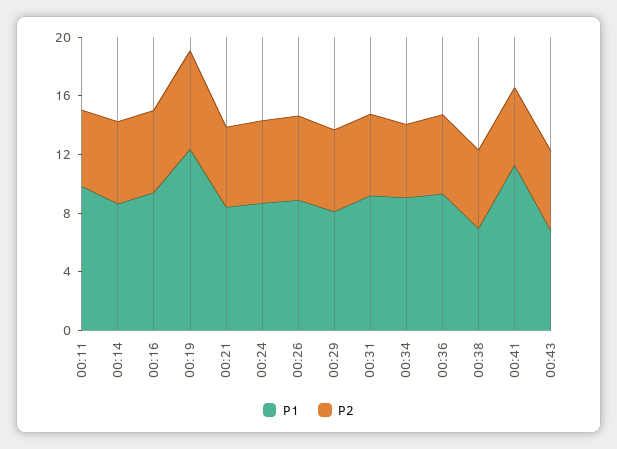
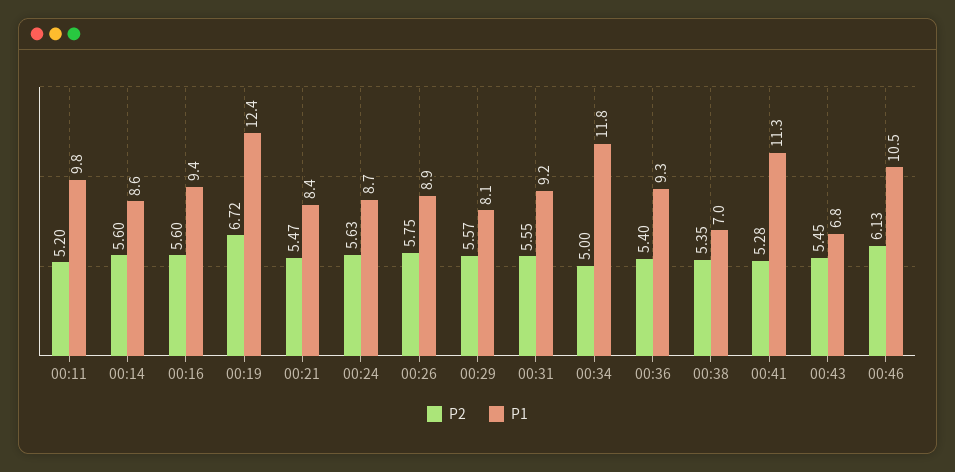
P1, 00:34: 9 -> 11.8
P2, 00:46: none -> 6.13
P1, 00:46: none -> 10.5

